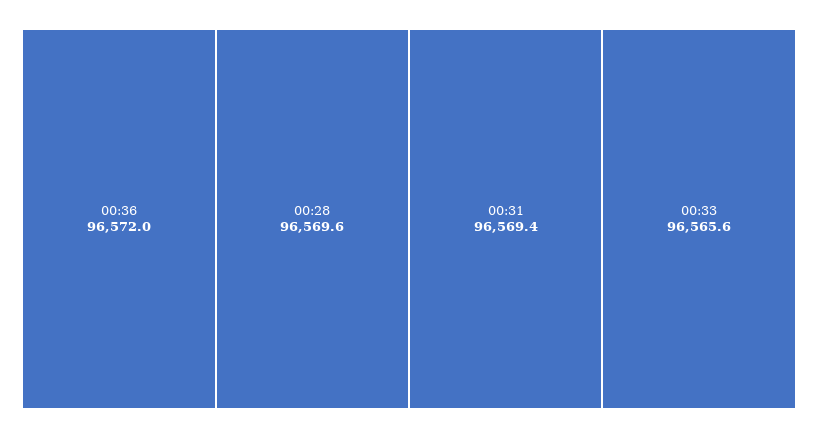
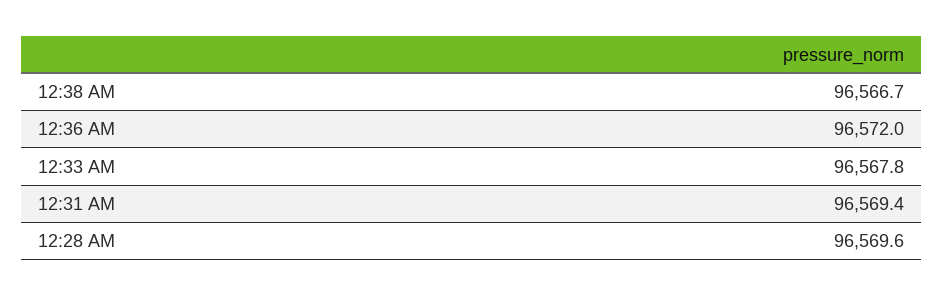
00:33: 96565.6 -> 96567.8
12:38 AM: none -> 96566.7

